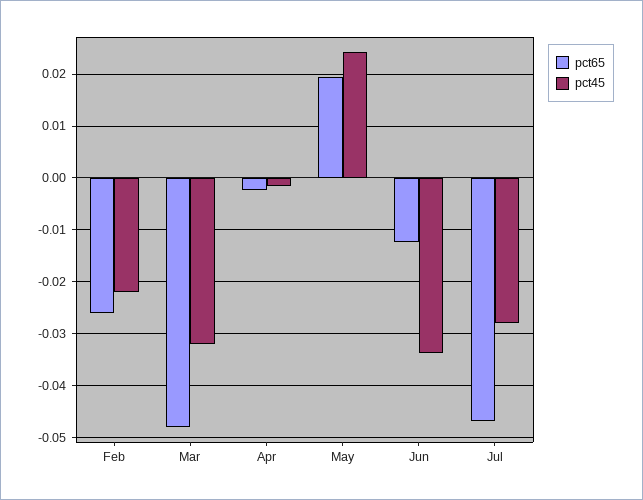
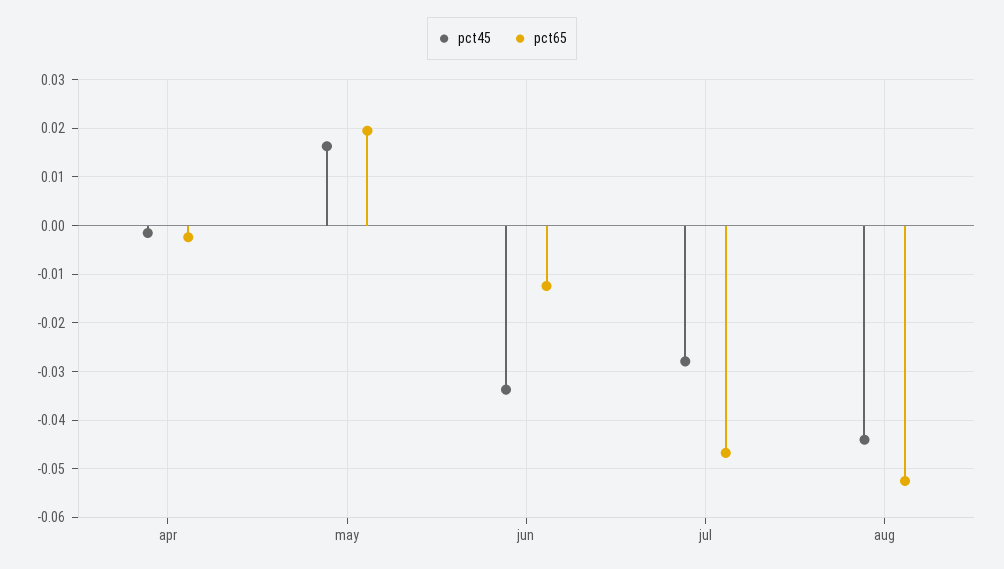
pct65, Feb: -0.026 -> none
pct45, Feb: -0.022 -> none
pct65, Mar: -0.048 -> none
pct45, Mar: -0.032 -> none
pct45, May: 0.024 -> 0.016
pct45, aug: none -> -0.044
pct65, aug: none -> -0.052

